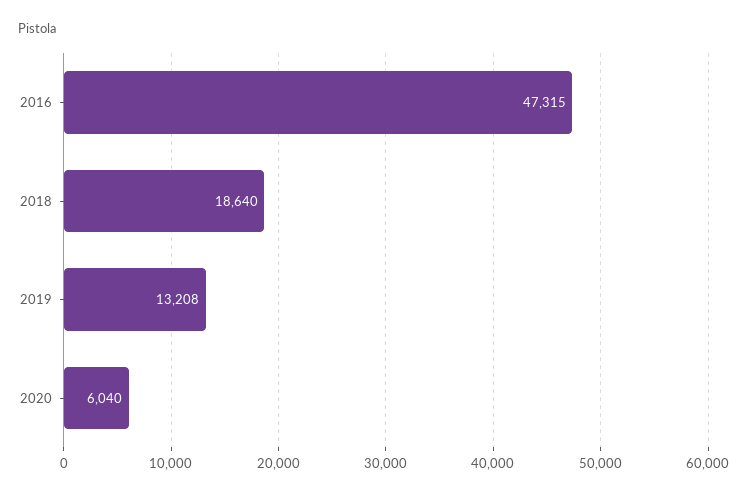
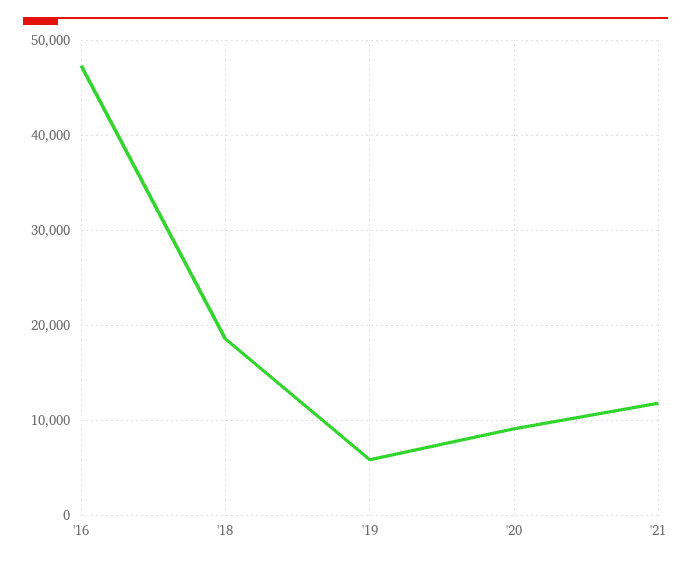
2019: 13208 -> 6000
2020: 6040 -> 9000
'21: none -> 12000

